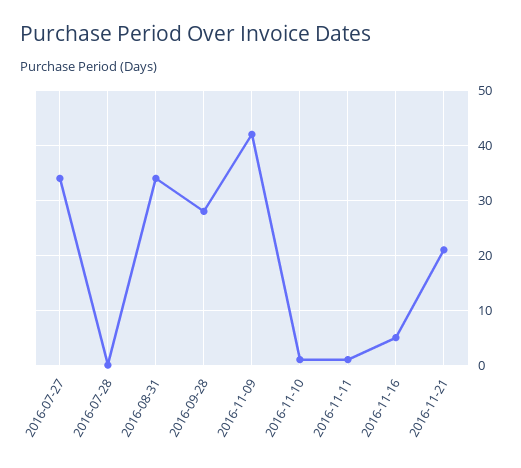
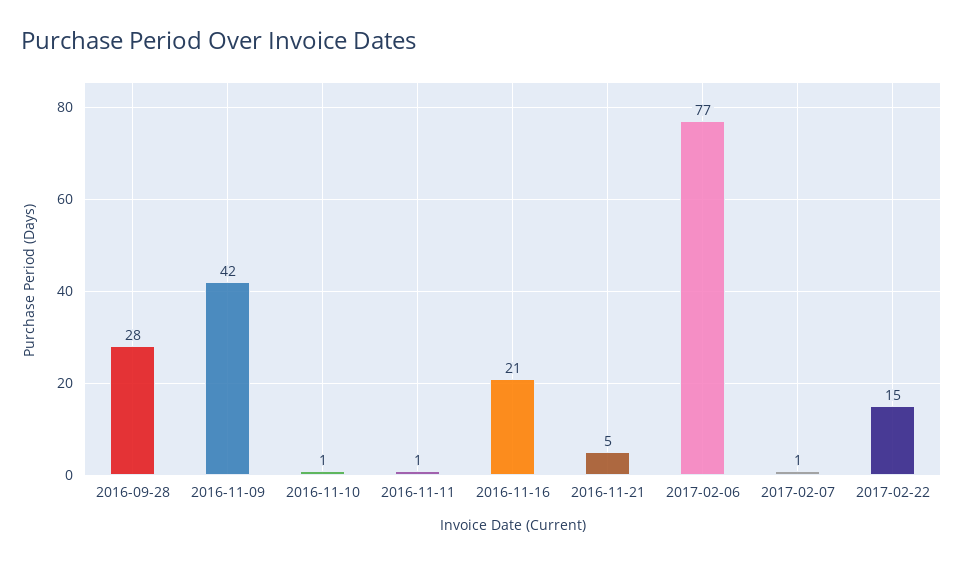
2016-07-27: 35 -> none
2016-07-28: 0 -> none
2016-08-31: 35 -> none
2016-11-16: 5 -> 21
2016-11-21: 20 -> 5
2017-02-06: none -> 77
2017-02-07: none -> 1
2017-02-22: none -> 15

